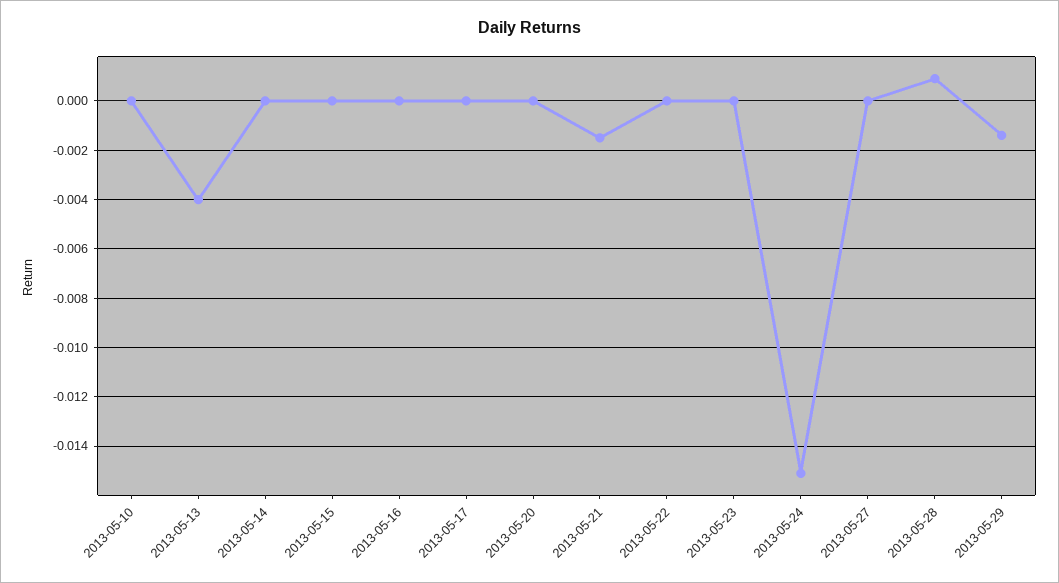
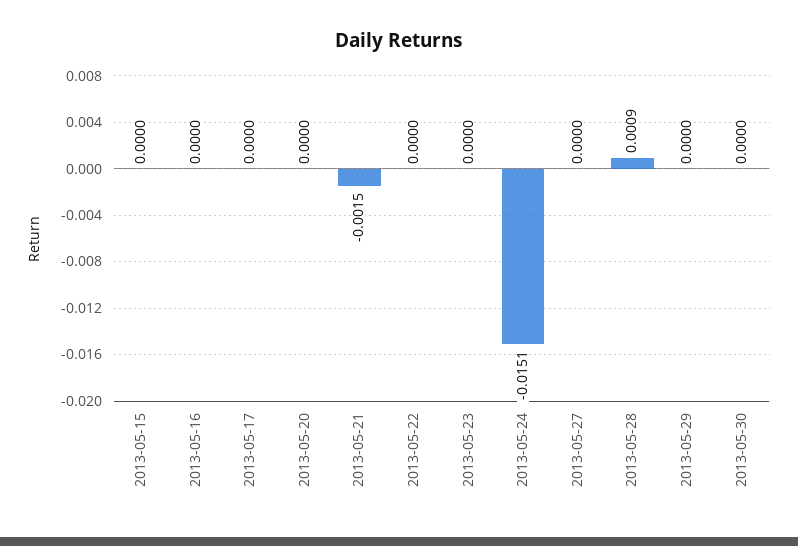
2013-05-10: 0 -> none
2013-05-13: -0.004 -> none
2013-05-14: 0 -> none
2013-05-29: -0.0015 -> 0
2013-05-30: none -> 0

